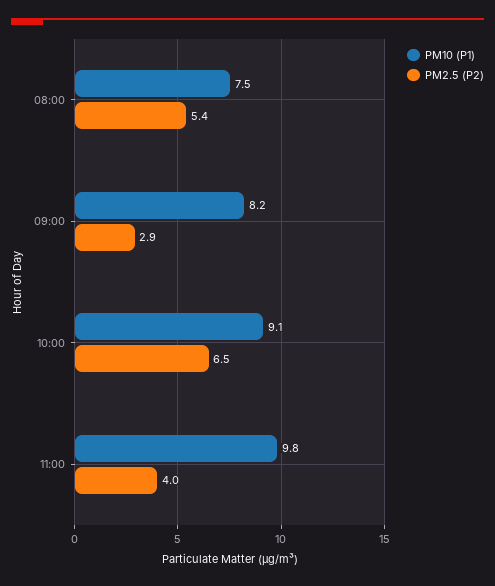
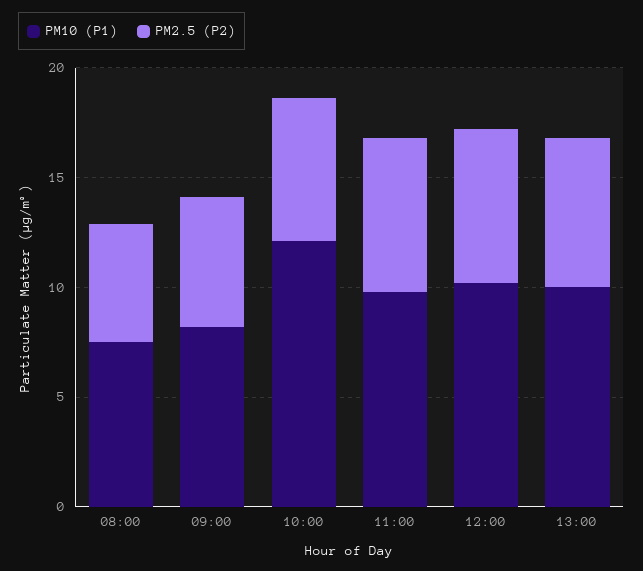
PM2.5 (P2), 09:00: 2.9 -> 6
PM10 (P1), 10:00: 9.1 -> 12
PM2.5 (P2), 11:00: 4 -> 7
PM10 (P1), 12:00: none -> 10
PM2.5 (P2), 12:00: none -> 7
PM10 (P1), 13:00: none -> 10
PM2.5 (P2), 13:00: none -> 7

